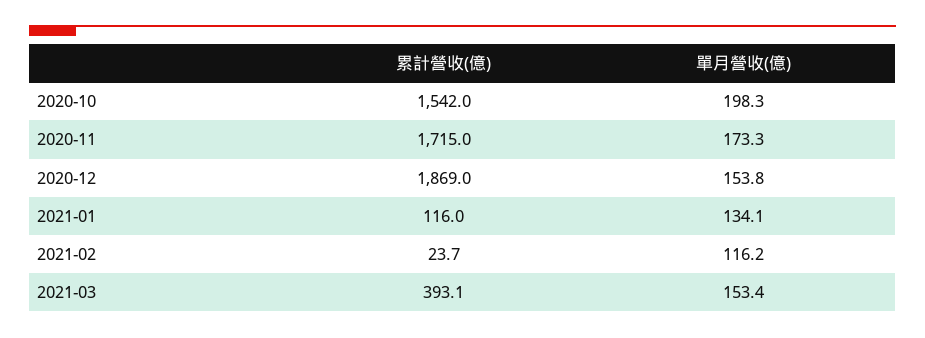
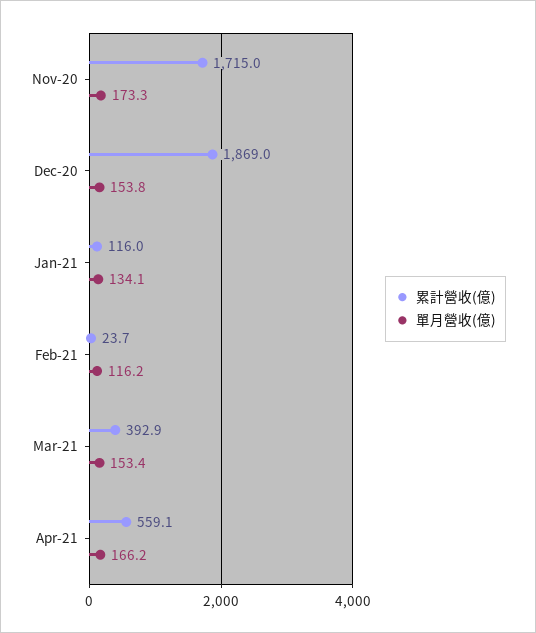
累計營收(億), 2020-10: 1542 -> none
單月營收(億), 2020-10: 198.3 -> none
累計營收(億), 2021-03: 393.1 -> 392.9
累計營收(億), Apr-21: none -> 559.1
單月營收(億), Apr-21: none -> 166.2

